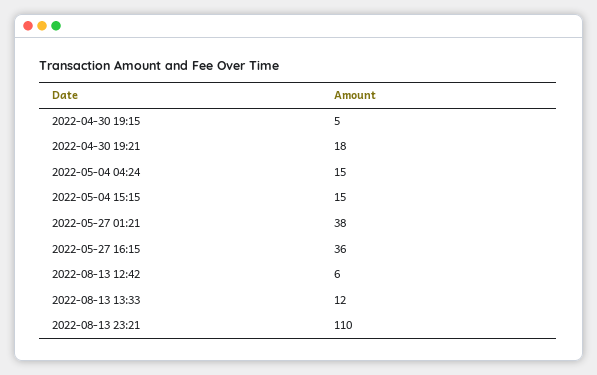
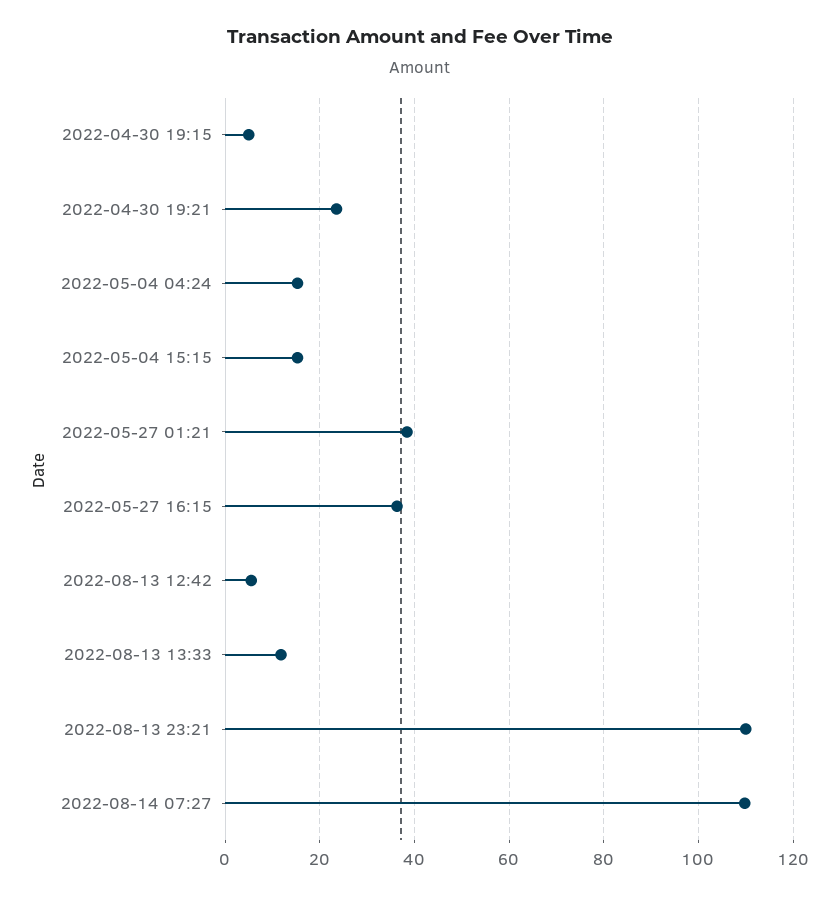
2022-04-30 19:21: 18 -> 24
2022-08-14 07:27: none -> 110

